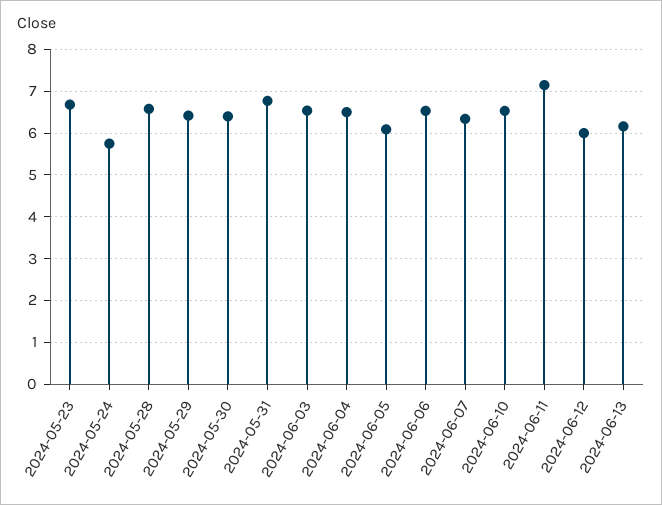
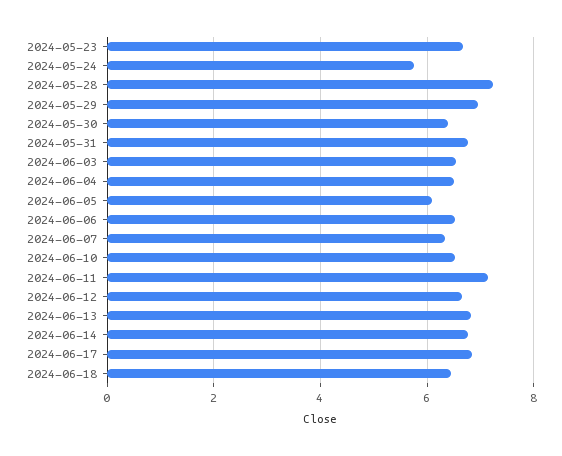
2024-05-28: 6.6 -> 7.2
2024-05-29: 6.4 -> 7
2024-06-12: 6 -> 6.6
2024-06-13: 6.2 -> 6.8
2024-06-14: none -> 6.8
2024-06-17: none -> 6.8
2024-06-18: none -> 6.4

